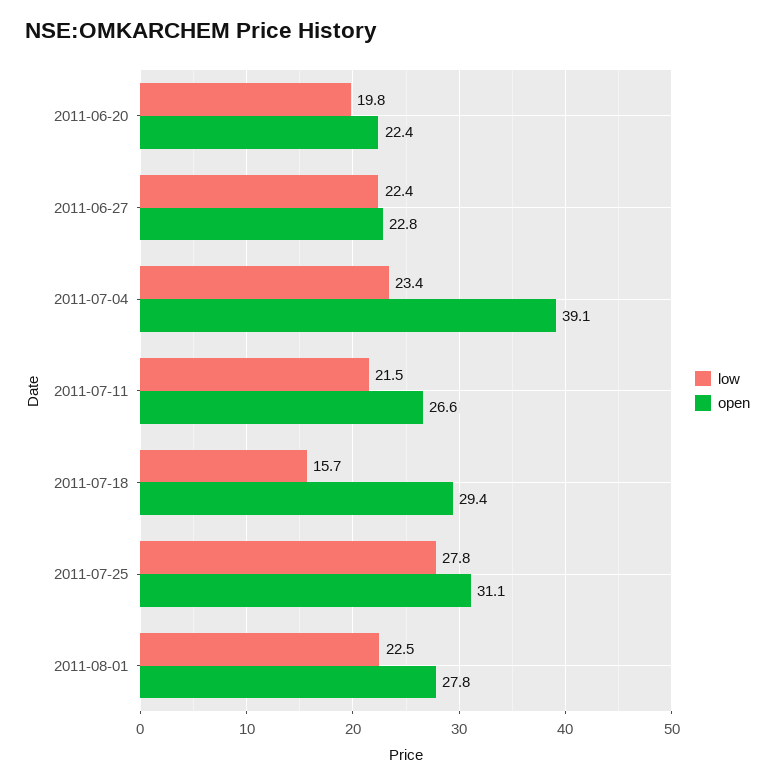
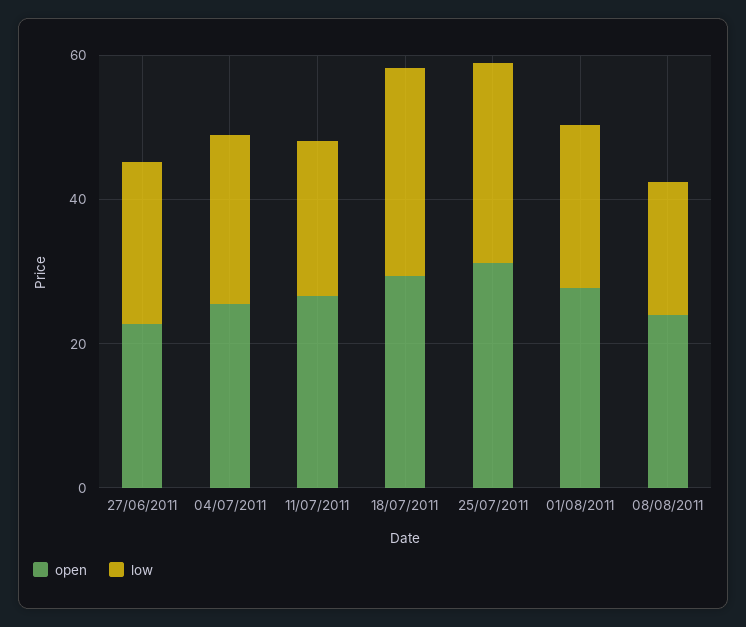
low, 2011-06-20: 19.8 -> none
open, 2011-06-20: 22.4 -> none
open, 2011-07-04: 39.1 -> 25
low, 2011-07-18: 15.7 -> 30
open, 08/08/2011: none -> 25
low, 08/08/2011: none -> 20

